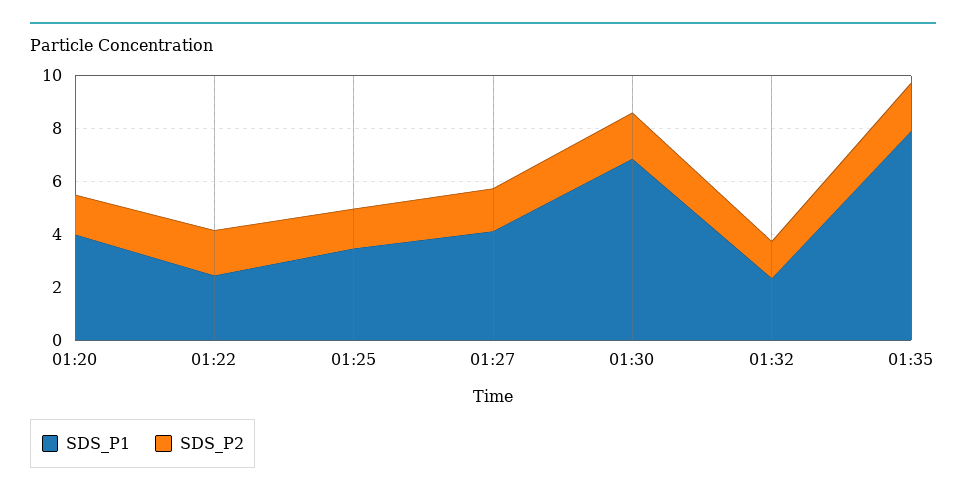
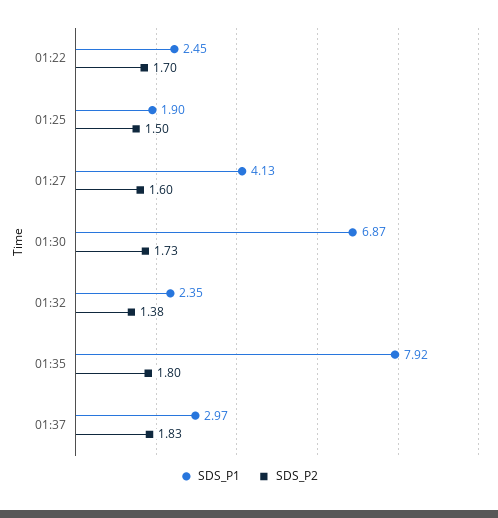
SDS_P1, 01:20: 4 -> none
SDS_P2, 01:20: 1.5 -> none
SDS_P1, 01:25: 3.5 -> 1.9
SDS_P1, 01:37: none -> 2.97
SDS_P2, 01:37: none -> 1.83

